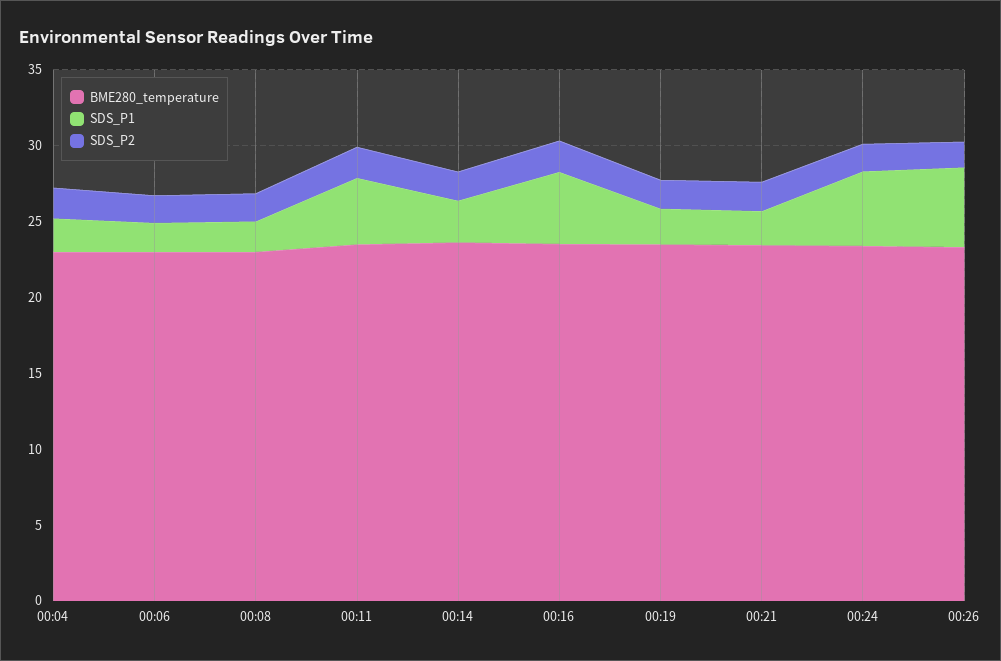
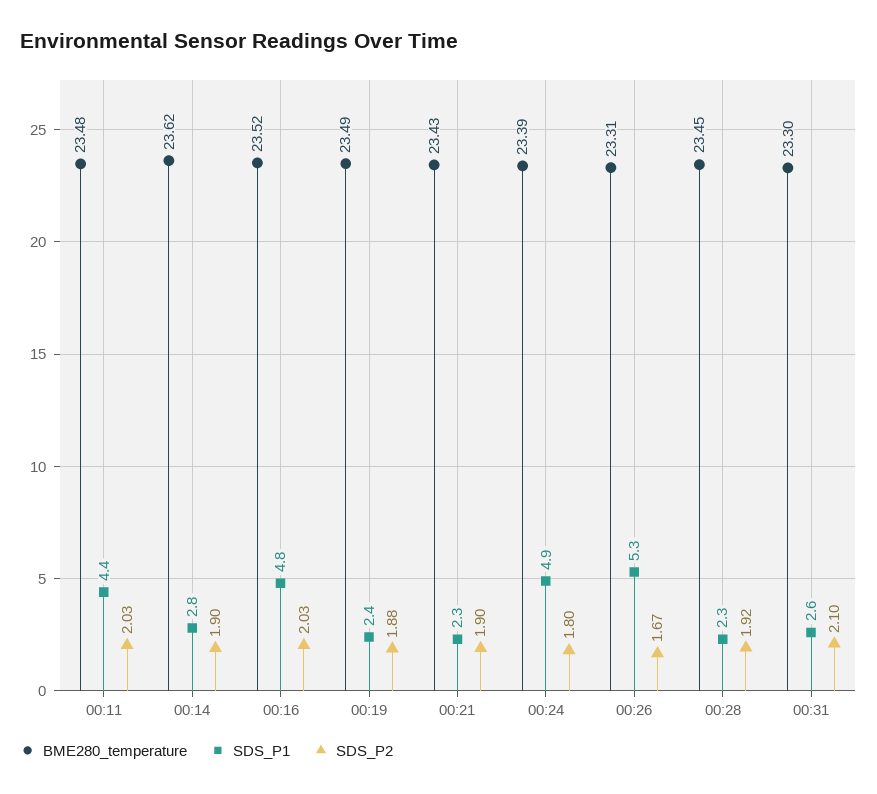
BME280_temperature, 00:04: 23 -> none
SDS_P1, 00:04: 2 -> none
SDS_P2, 00:04: 2 -> none
BME280_temperature, 00:06: 23 -> none
SDS_P1, 00:06: 2 -> none
SDS_P2, 00:06: 2 -> none
BME280_temperature, 00:08: 23 -> none
SDS_P1, 00:08: 2 -> none
SDS_P2, 00:08: 2 -> none
BME280_temperature, 00:28: none -> 23.45
SDS_P1, 00:28: none -> 2.3
SDS_P2, 00:28: none -> 1.92
BME280_temperature, 00:31: none -> 23.3
SDS_P1, 00:31: none -> 2.6
SDS_P2, 00:31: none -> 2.1

